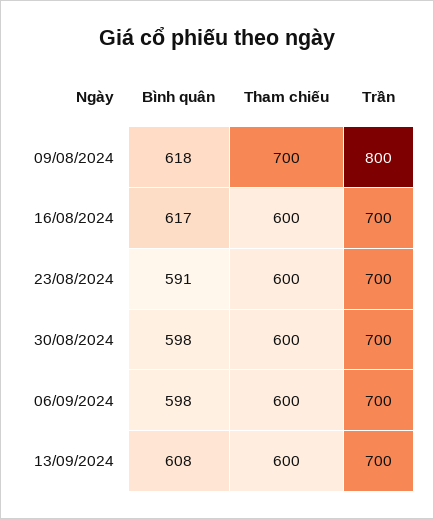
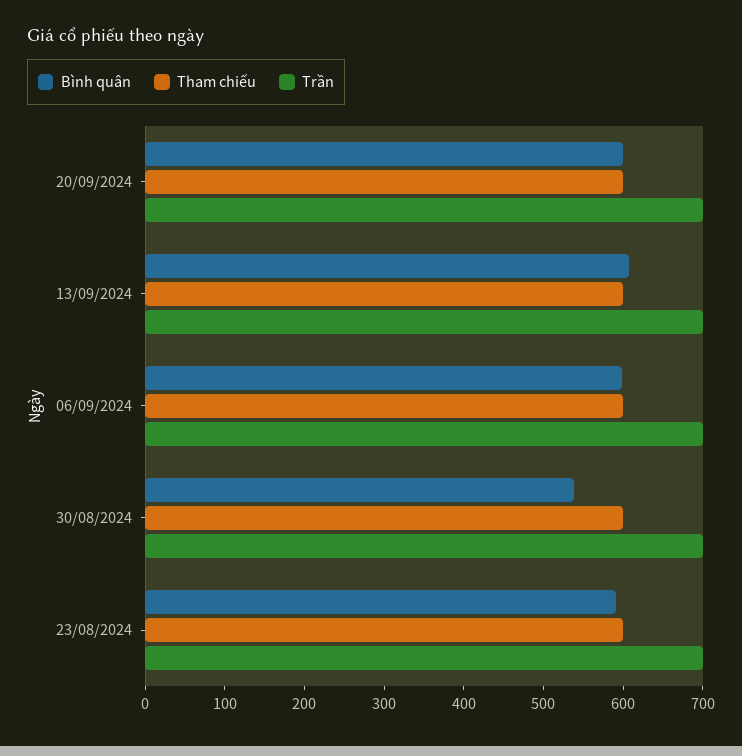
Bình quân, 09/08/2024: 618 -> none
Tham chiếu, 09/08/2024: 700 -> none
Trần, 09/08/2024: 800 -> none
Bình quân, 16/08/2024: 617 -> none
Tham chiếu, 16/08/2024: 600 -> none
Trần, 16/08/2024: 700 -> none
Bình quân, 30/08/2024: 598 -> 540
Bình quân, 20/09/2024: none -> 600
Tham chiếu, 20/09/2024: none -> 600
Trần, 20/09/2024: none -> 700

